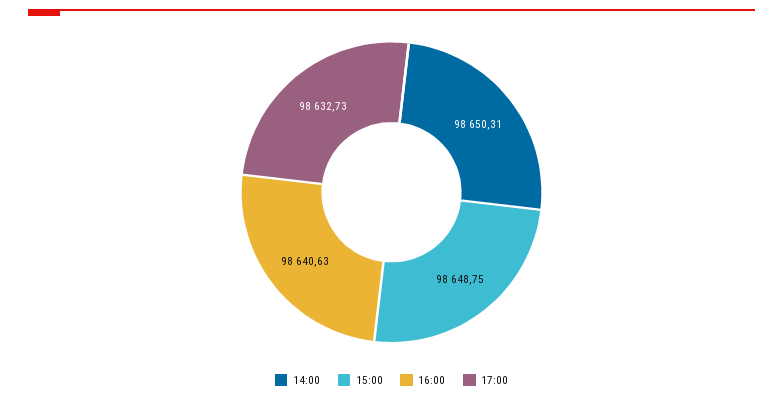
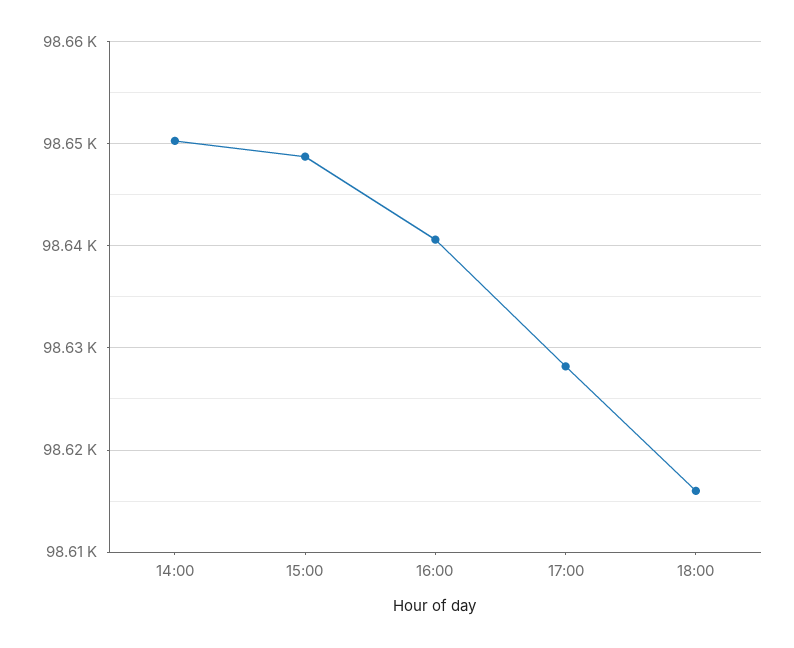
17:00: 98632.73 -> 98628
18:00: none -> 98616

